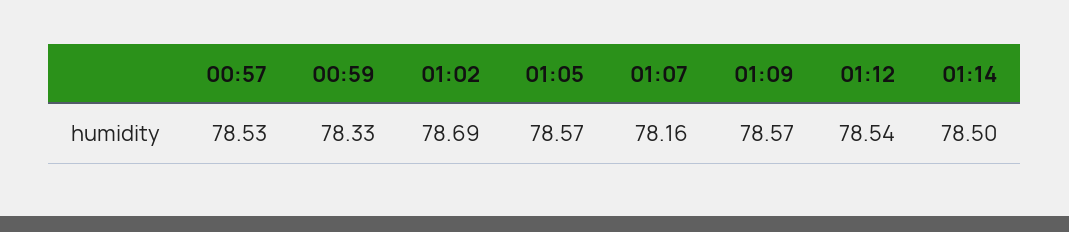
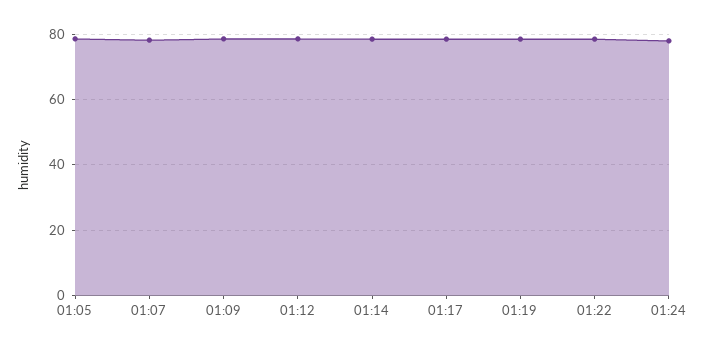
00:57: 78.53 -> none
00:59: 78.33 -> none
01:02: 78.69 -> none
01:17: none -> 78
01:19: none -> 78
01:22: none -> 78
01:24: none -> 78

